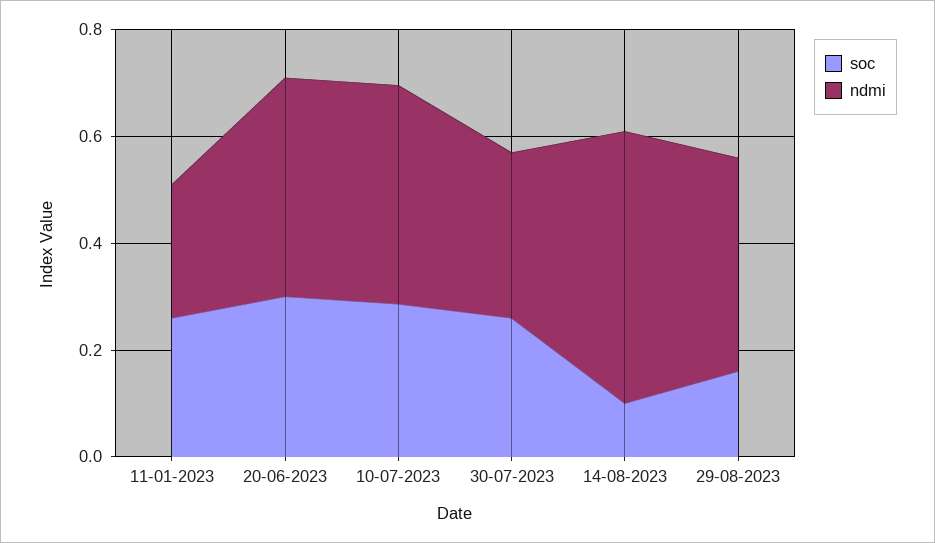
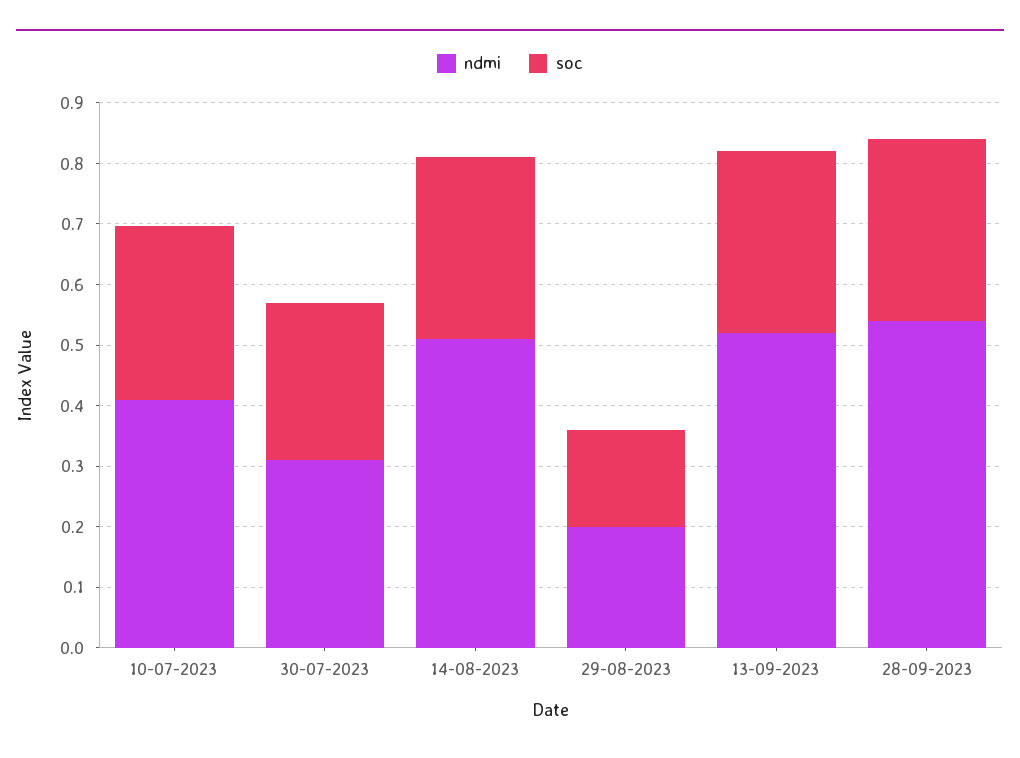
soc, 11-01-2023: 0.25 -> none
ndmi, 11-01-2023: 0.25 -> none
soc, 20-06-2023: 0.3 -> none
ndmi, 20-06-2023: 0.4 -> none
soc, 14-08-2023: 0.1 -> 0.3
ndmi, 29-08-2023: 0.4 -> 0.2
ndmi, 13-09-2023: none -> 0.52
soc, 13-09-2023: none -> 0.3
ndmi, 28-09-2023: none -> 0.54
soc, 28-09-2023: none -> 0.3

